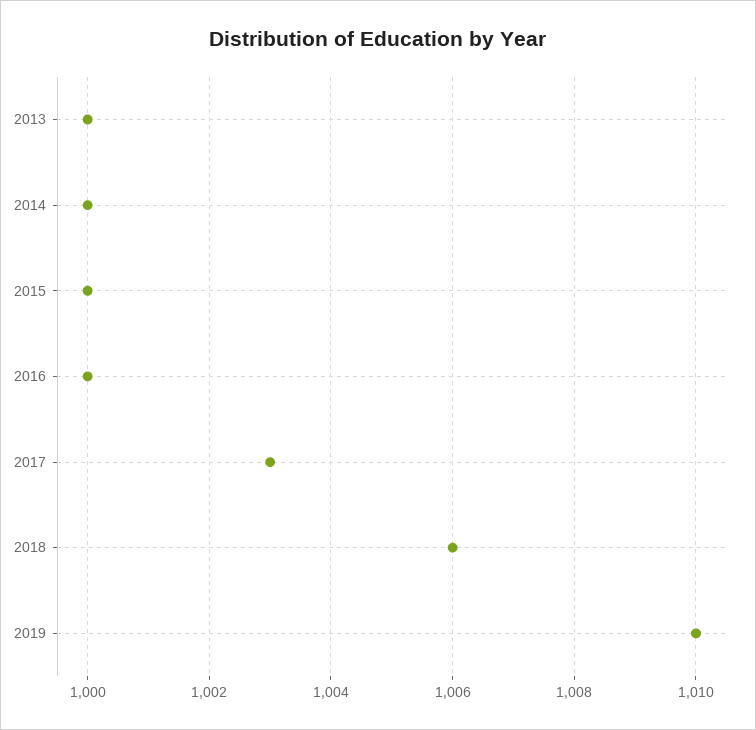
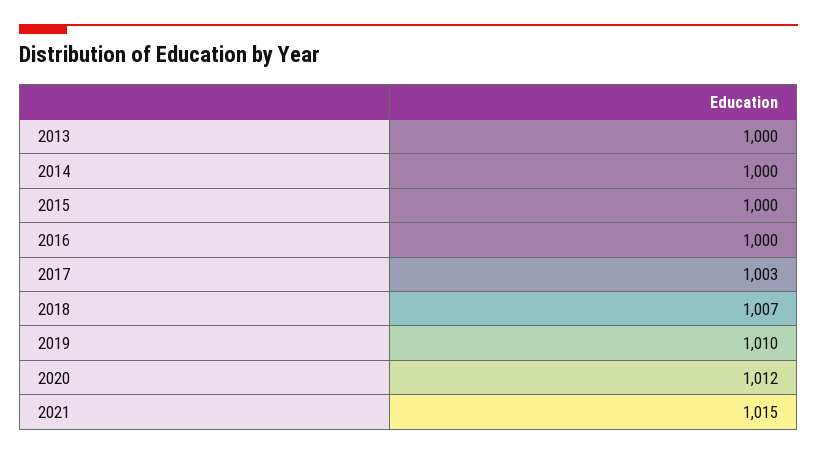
2018: 1006 -> 1007
2020: none -> 1012
2021: none -> 1015

